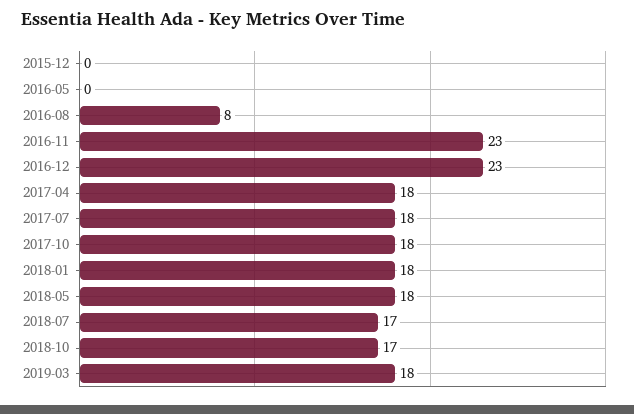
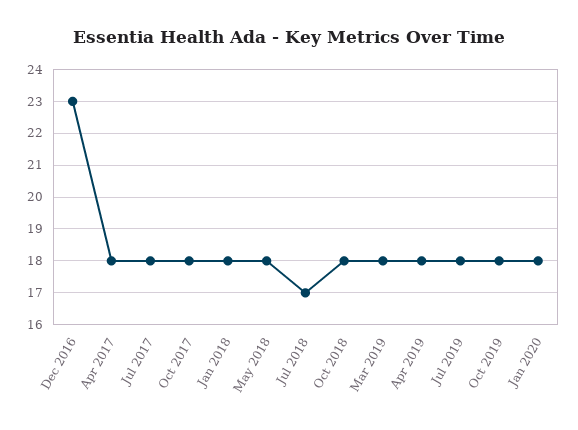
2015-12: 0 -> none
2016-05: 0 -> none
2016-08: 8 -> none
2016-11: 23 -> none
2018-10: 17 -> 18
Apr 2019: none -> 18
Jul 2019: none -> 18
Oct 2019: none -> 18
Jan 2020: none -> 18

